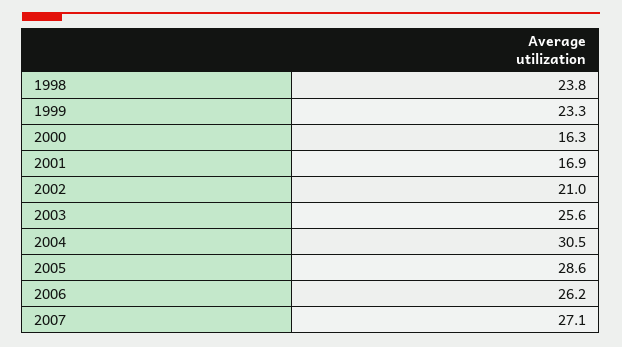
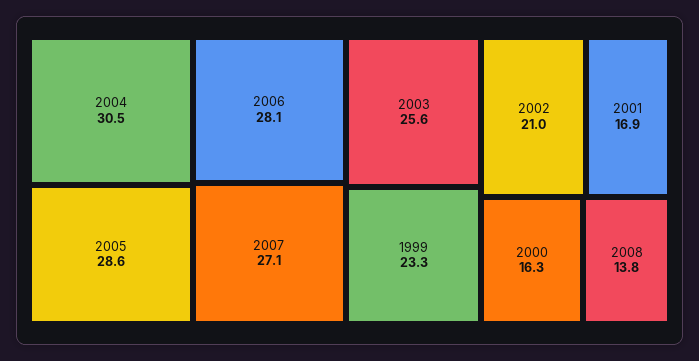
1998: 23.8 -> none
2006: 26.2 -> 28.1
2008: none -> 13.8

